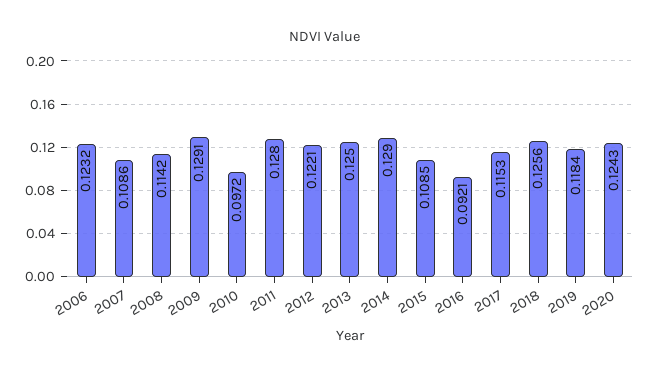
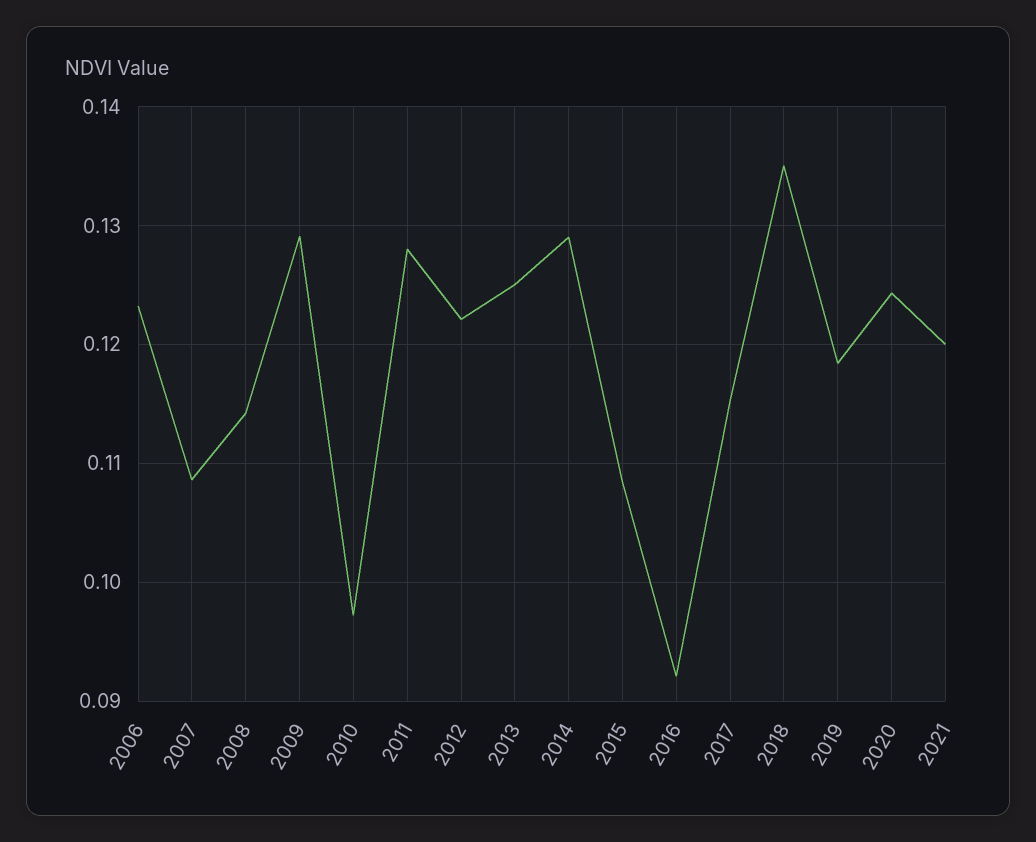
2018: 0.1256 -> 0.135
2021: none -> 0.12

